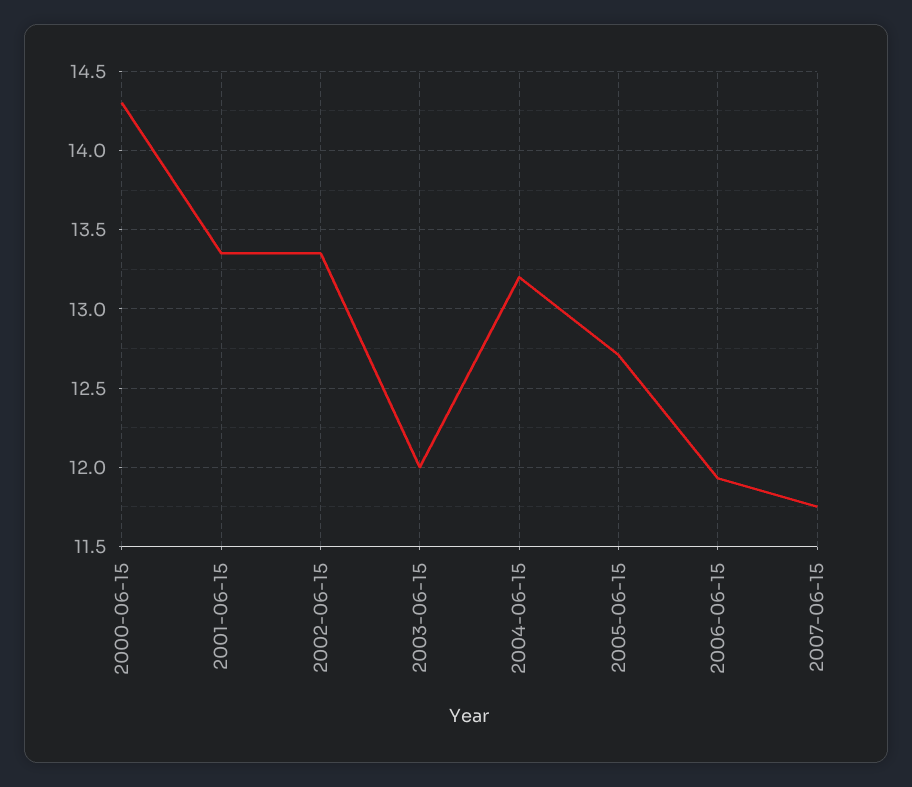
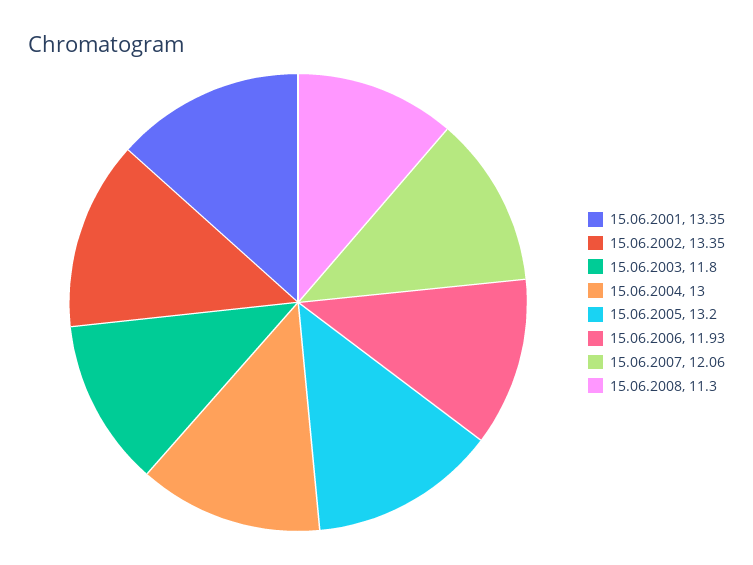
2000-06-15: 14.3 -> none
2003-06-15: 12 -> 11.8
2004-06-15: 13.2 -> 13
2005-06-15: 12.7 -> 13.2
2007-06-15: 11.75 -> 12.06
15.06.2008: none -> 11.3

